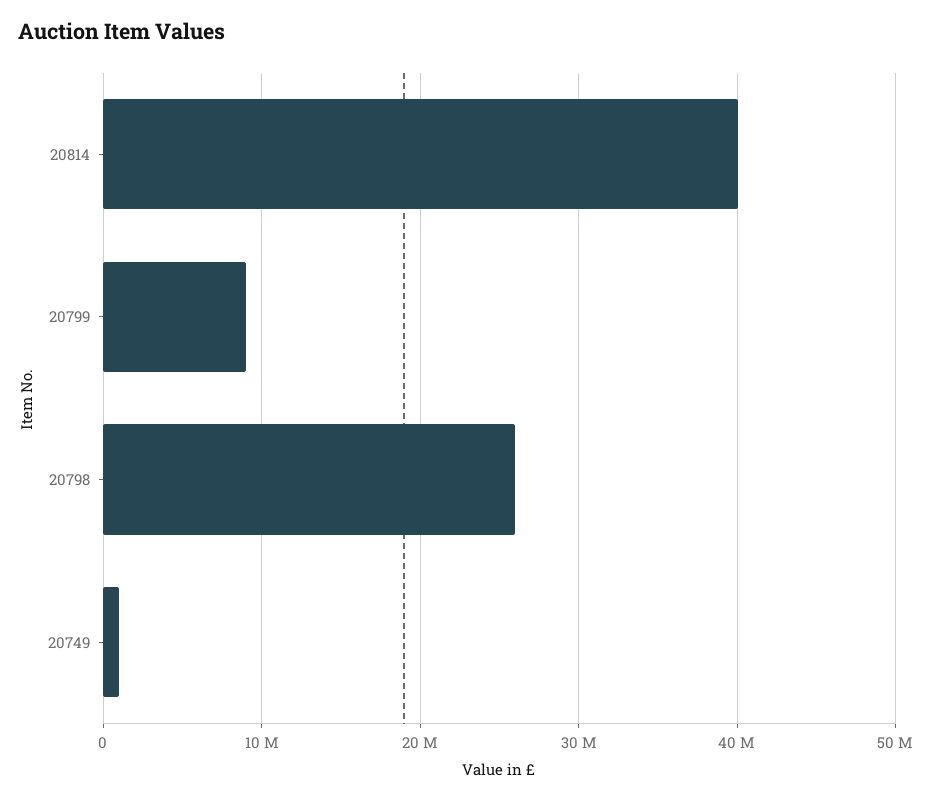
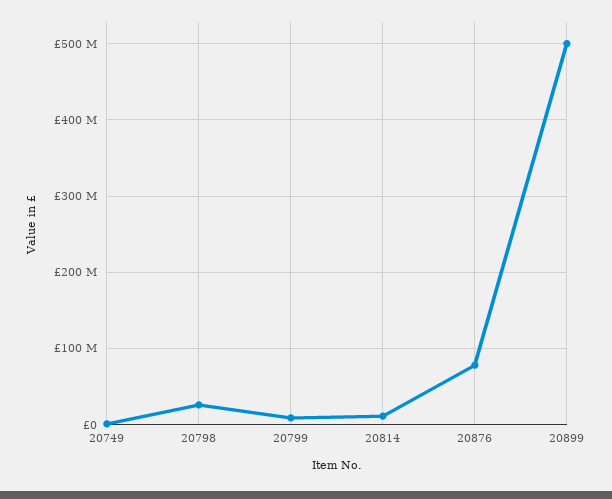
20814: 40000000 -> 10000000
20876: none -> 80000000
20899: none -> 500000000

